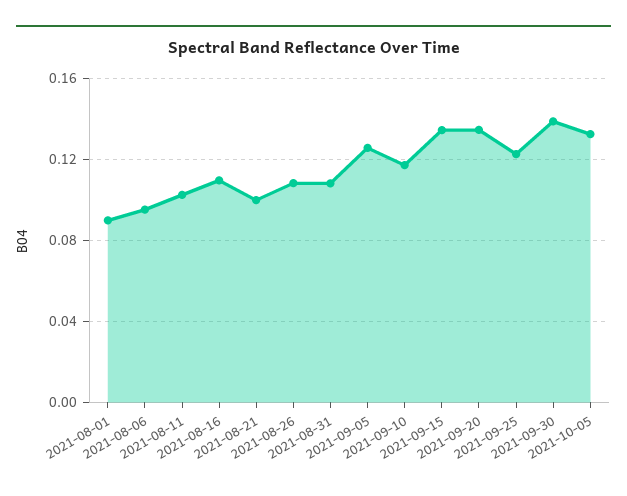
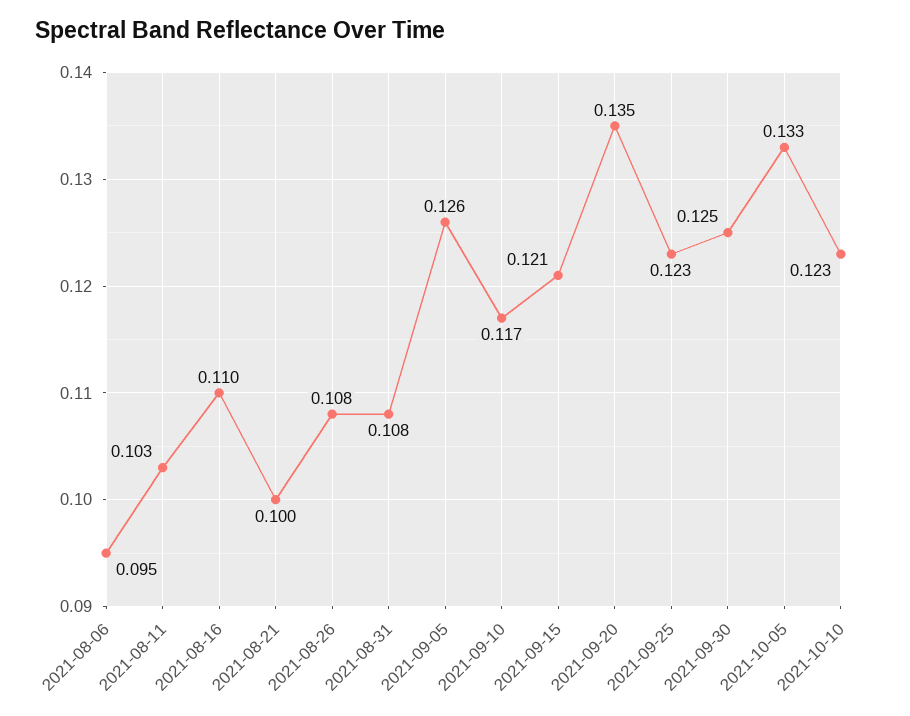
2021-08-01: 0.09 -> none
2021-09-15: 0.135 -> 0.121
2021-09-30: 0.14 -> 0.125
2021-10-10: none -> 0.123

